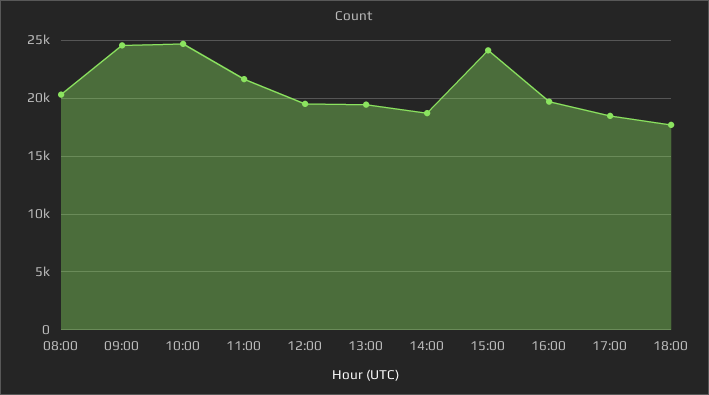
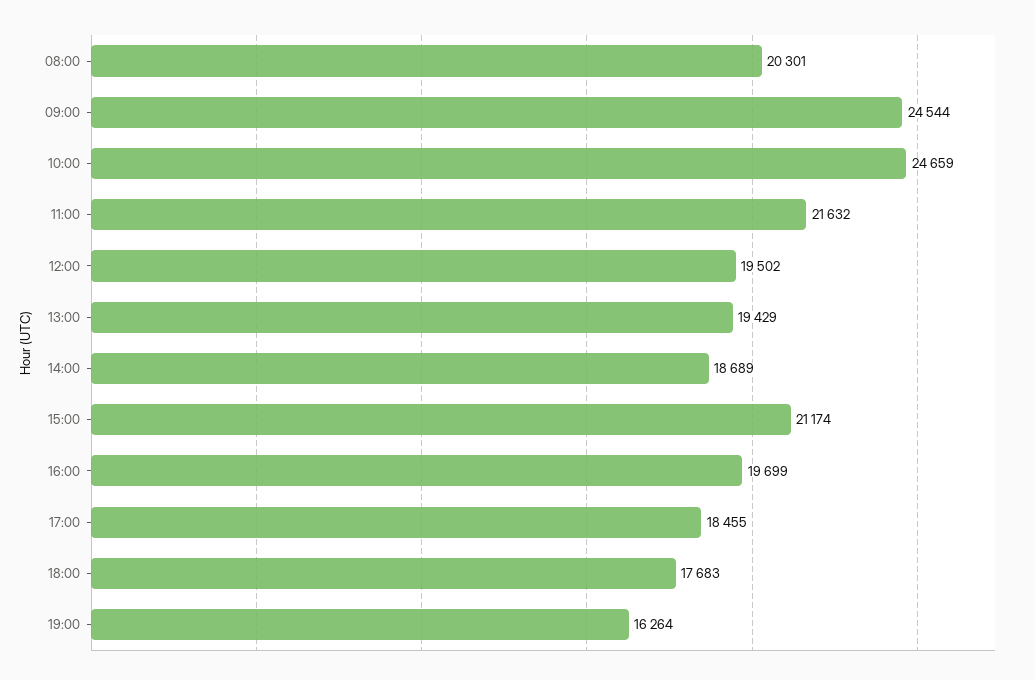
15:00: 24000 -> 21174
19:00: none -> 16264

